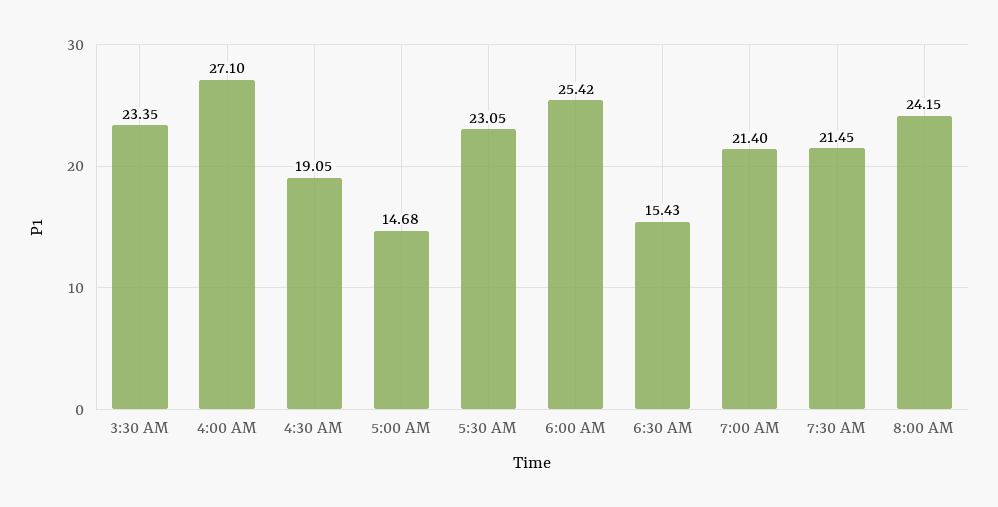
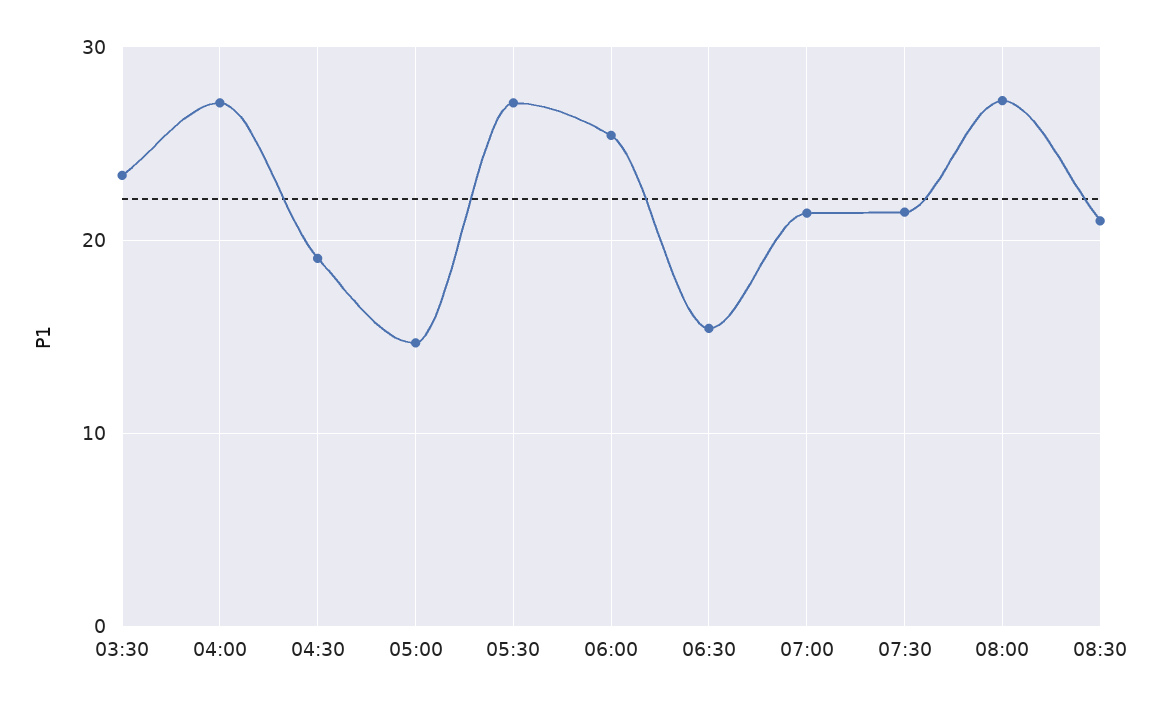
5:30 AM: 23.05 -> 27
8:00 AM: 24.15 -> 27
08:30: none -> 21

